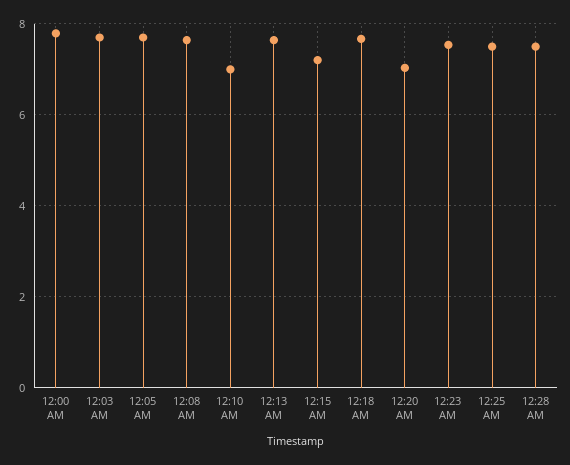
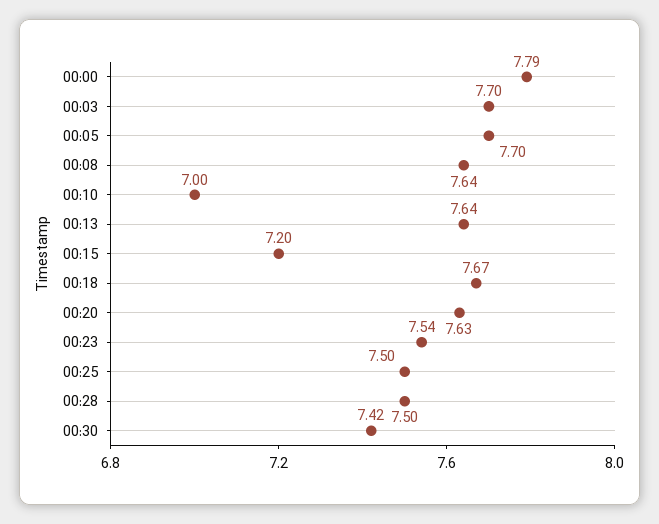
12:20 AM: 7 -> 7.63
00:30: none -> 7.42

